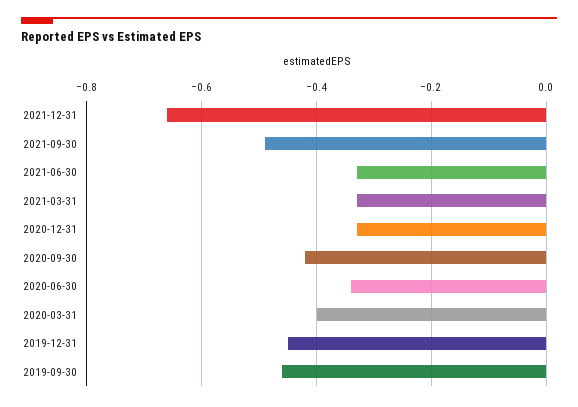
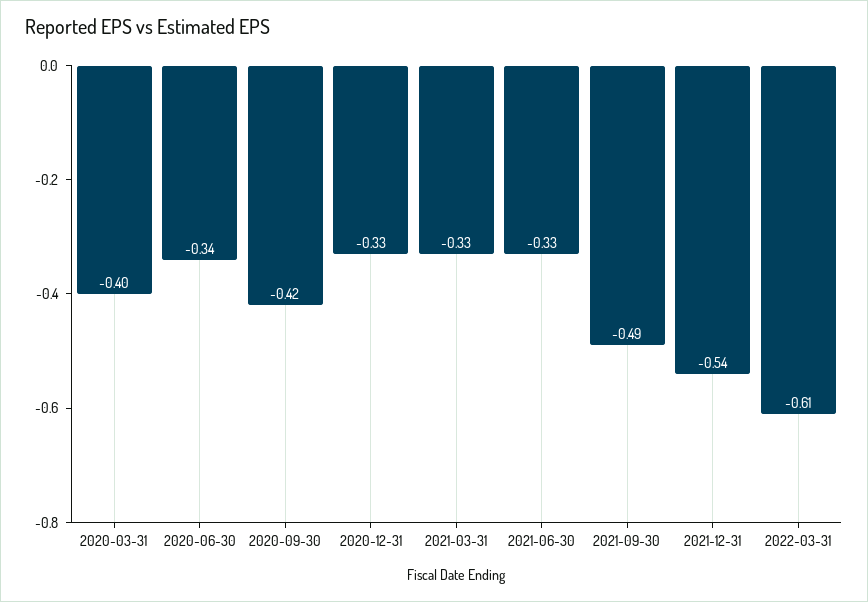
2021-12-31: -0.65 -> -0.54
2019-12-31: -0.45 -> none
2019-09-30: -0.45 -> none
2022-03-31: none -> -0.61

